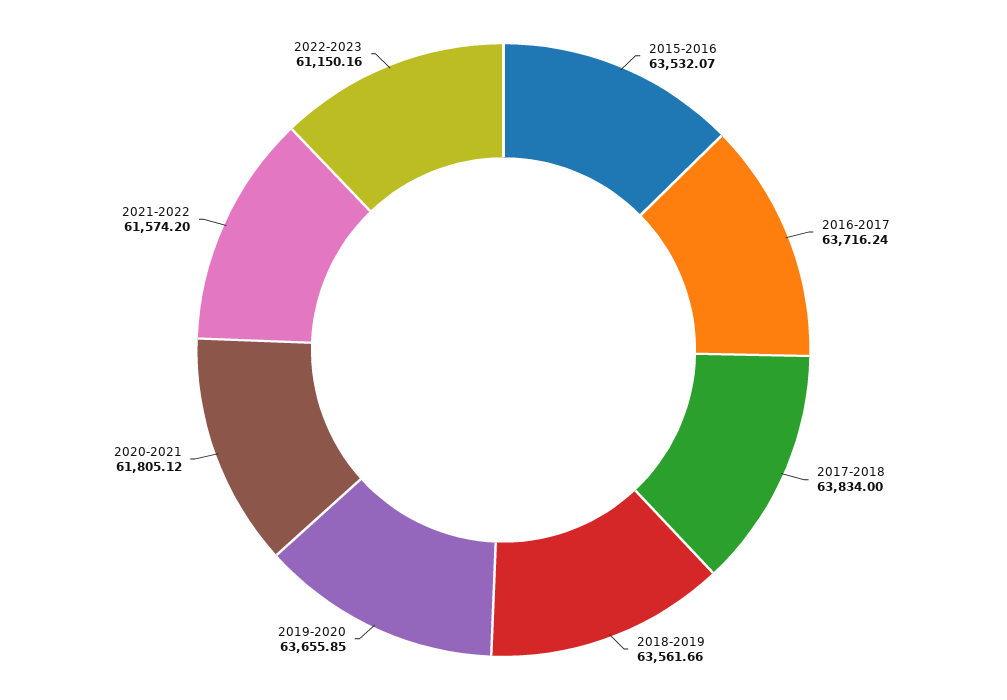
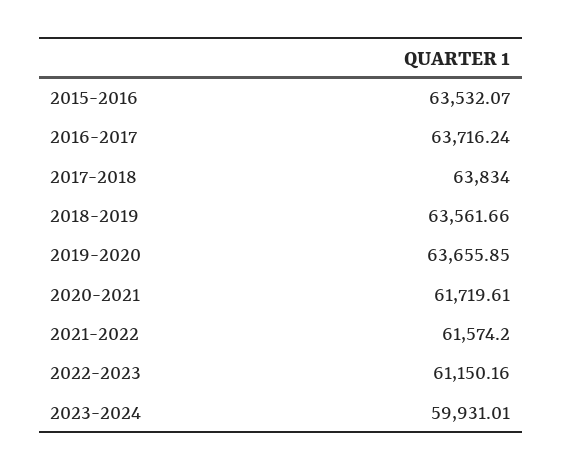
2020-2021: 61805.12 -> 61719.61
2023-2024: none -> 59931.01

